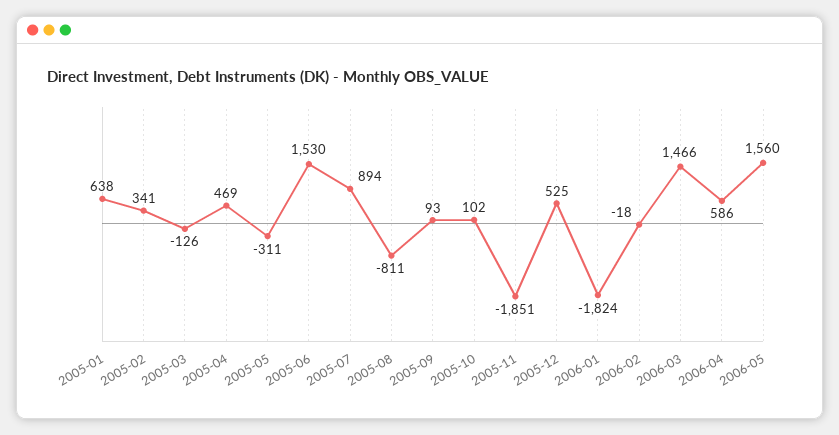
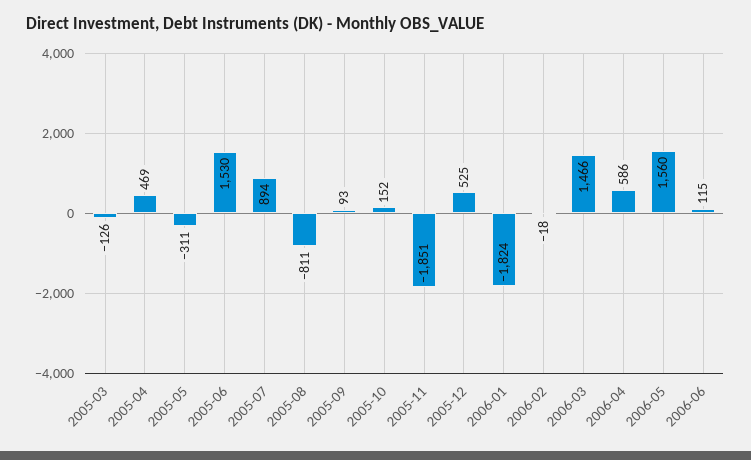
2005-01: 638 -> none
2005-02: 341 -> none
2005-10: 102 -> 152
2006-06: none -> 115

